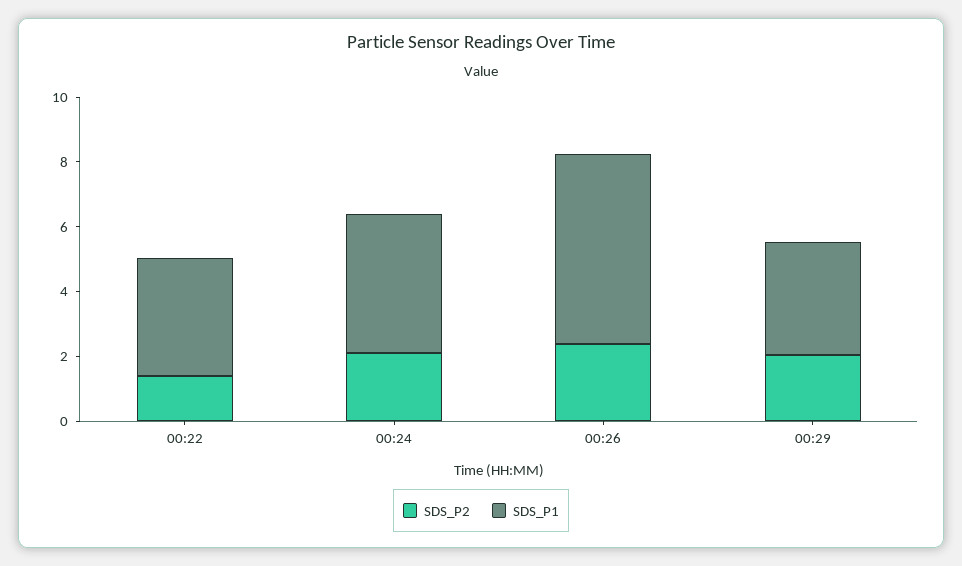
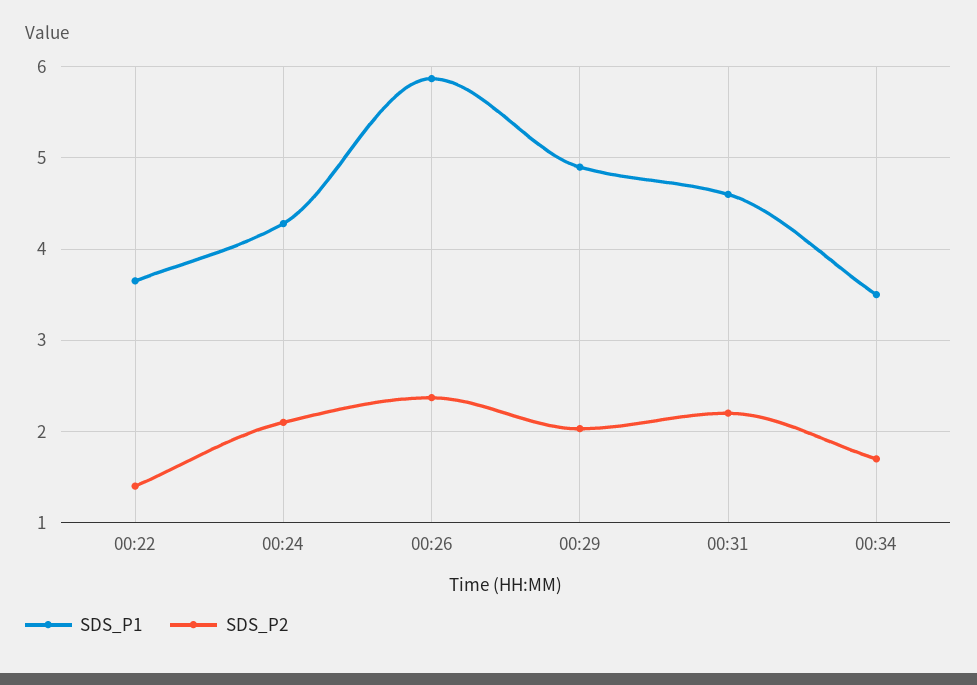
SDS_P1, 00:29: 3.5 -> 4.9
SDS_P1, 00:31: none -> 4.6
SDS_P2, 00:31: none -> 2.2
SDS_P1, 00:34: none -> 3.5
SDS_P2, 00:34: none -> 1.7

